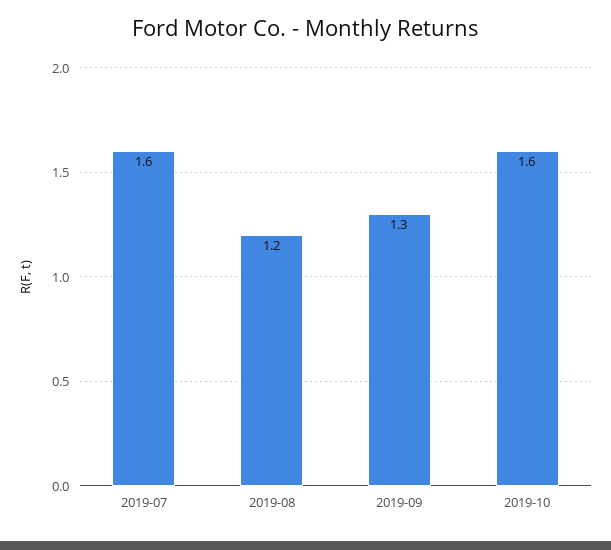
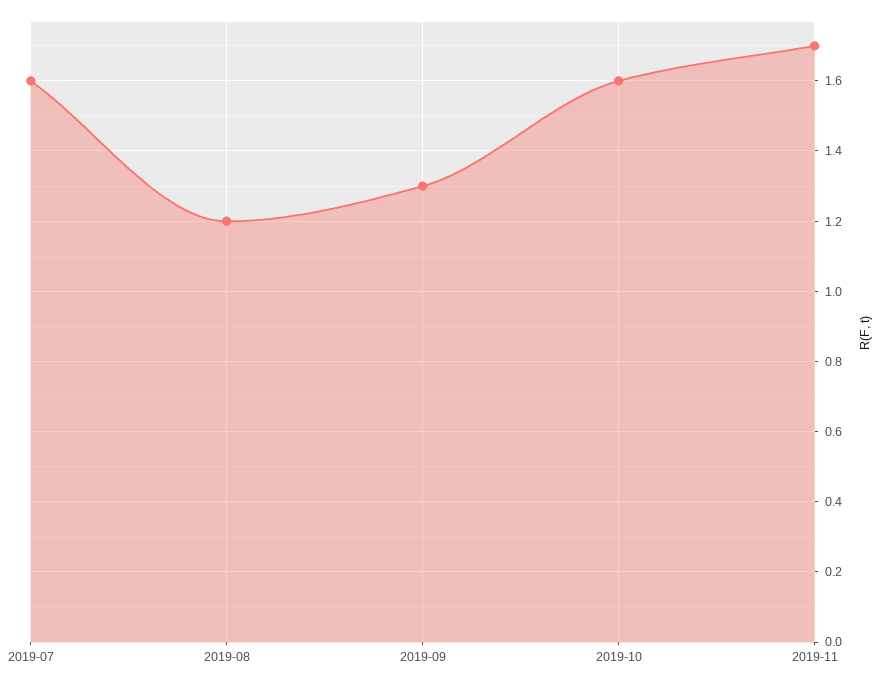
2019-11: none -> 1.7

